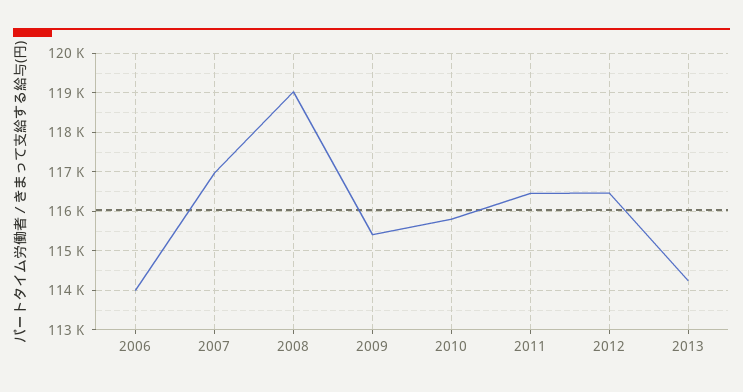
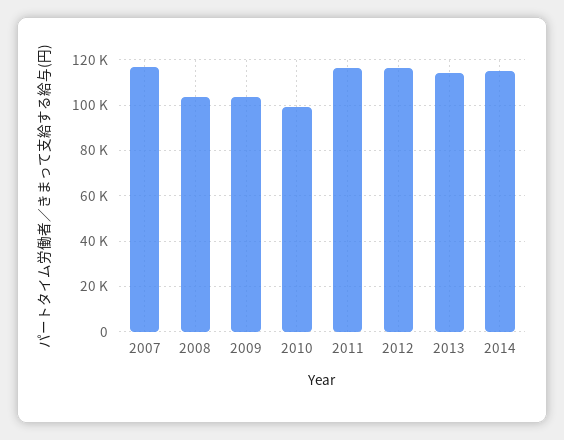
2006: 114000 -> none
2008: 119000 -> 105000
2009: 115400 -> 105000
2010: 115800 -> 100000
2014: none -> 115000

